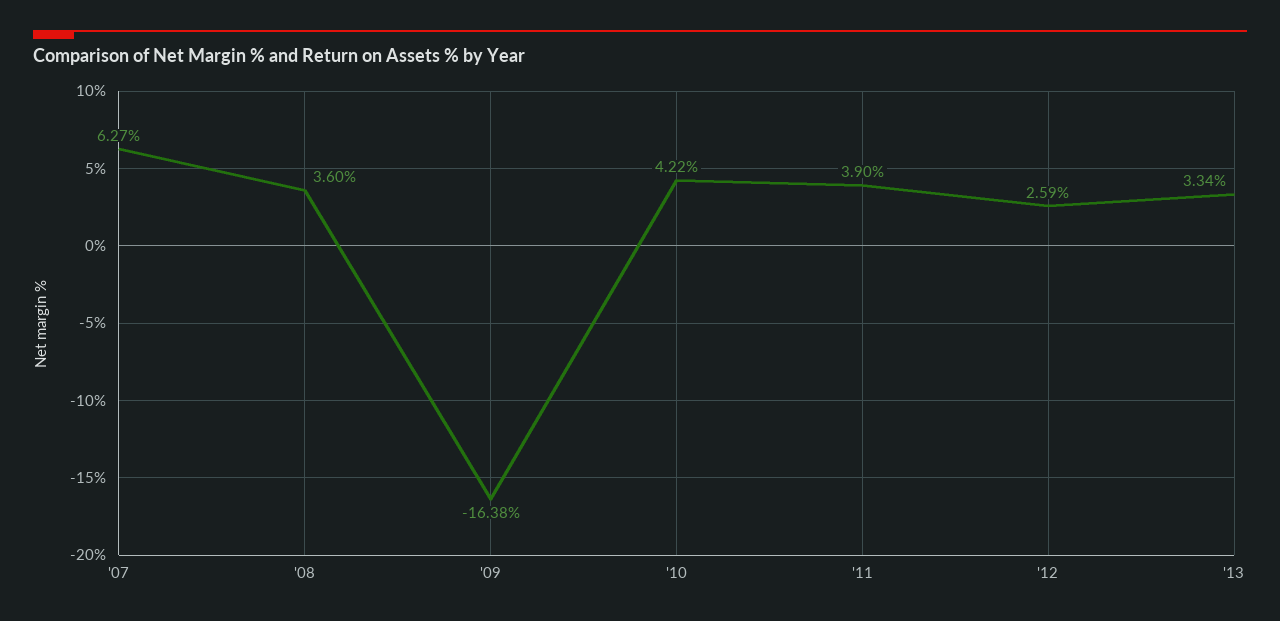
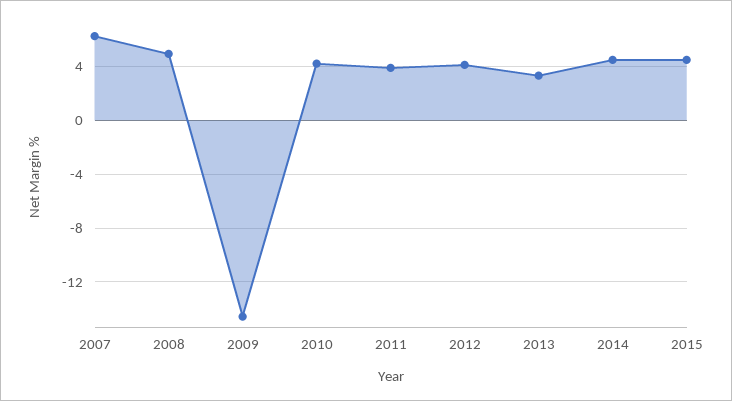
'08: 3.6 -> 5
'09: -16.38 -> -14.5
'12: 2.59 -> 4
2014: none -> 4.5
2015: none -> 4.5

